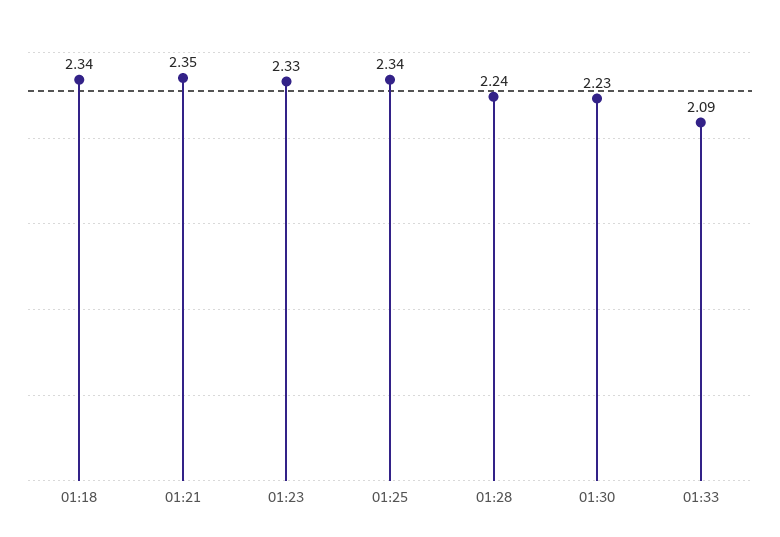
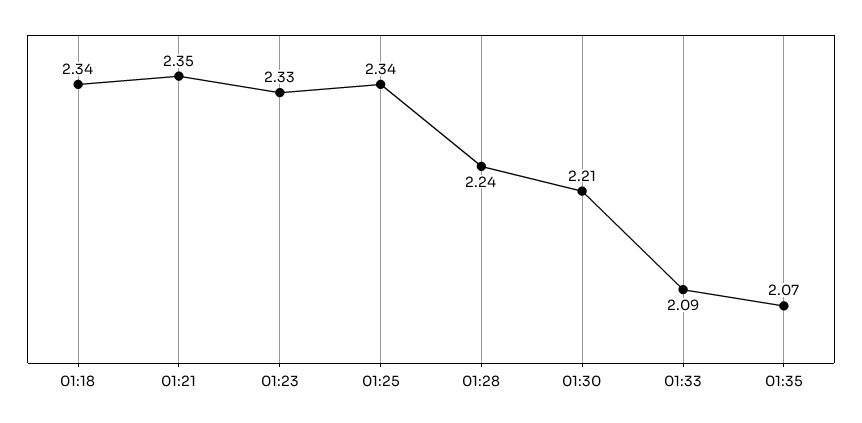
01:30: 2.23 -> 2.21
01:35: none -> 2.07

